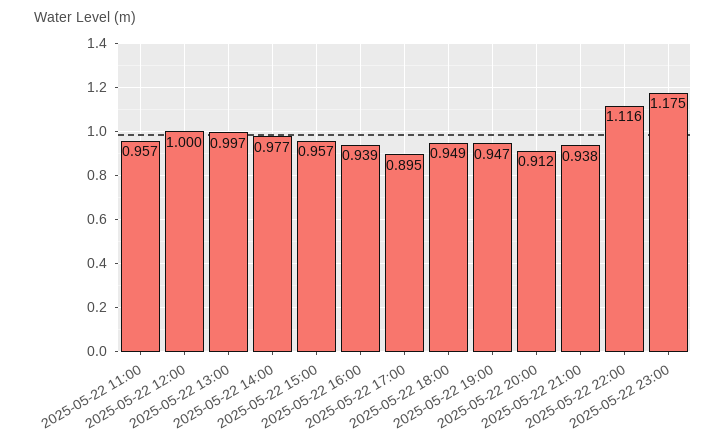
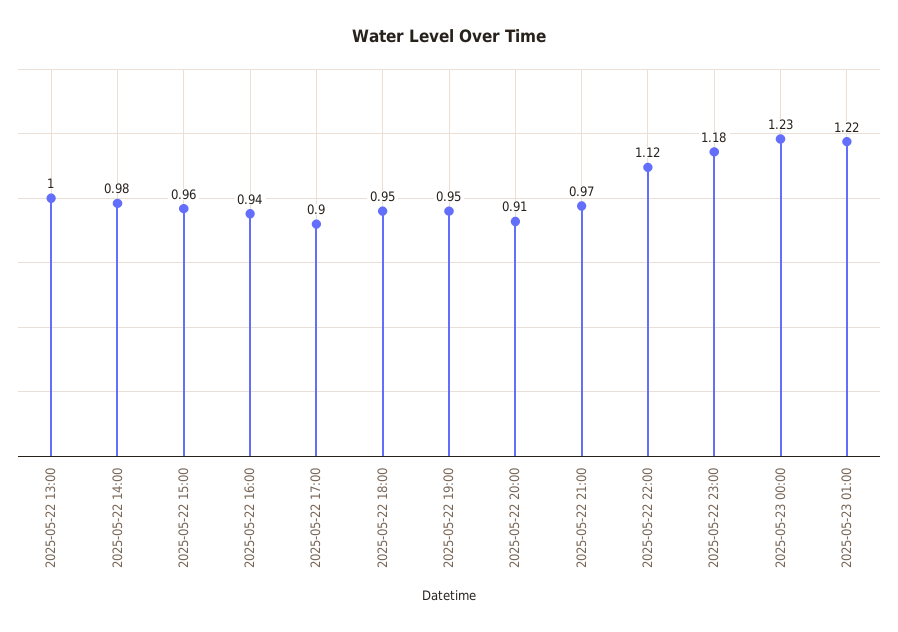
2025-05-22 11:00: 0.957 -> none
2025-05-22 12:00: 1 -> none
2025-05-22 21:00: 0.938 -> 0.97
2025-05-23 00:00: none -> 1.23
2025-05-23 01:00: none -> 1.22

